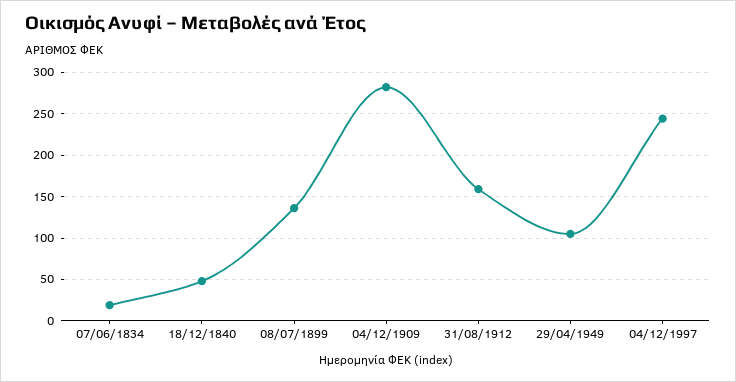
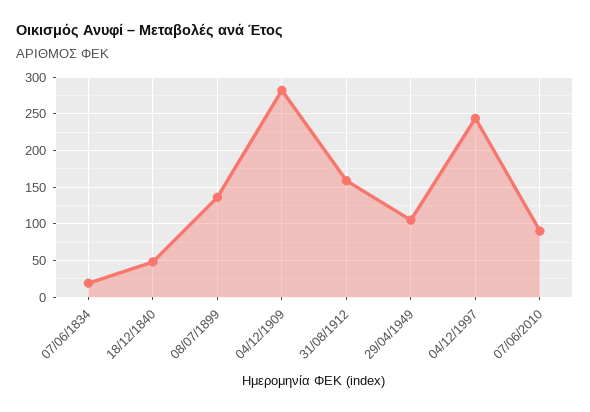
07/06/2010: none -> 90

